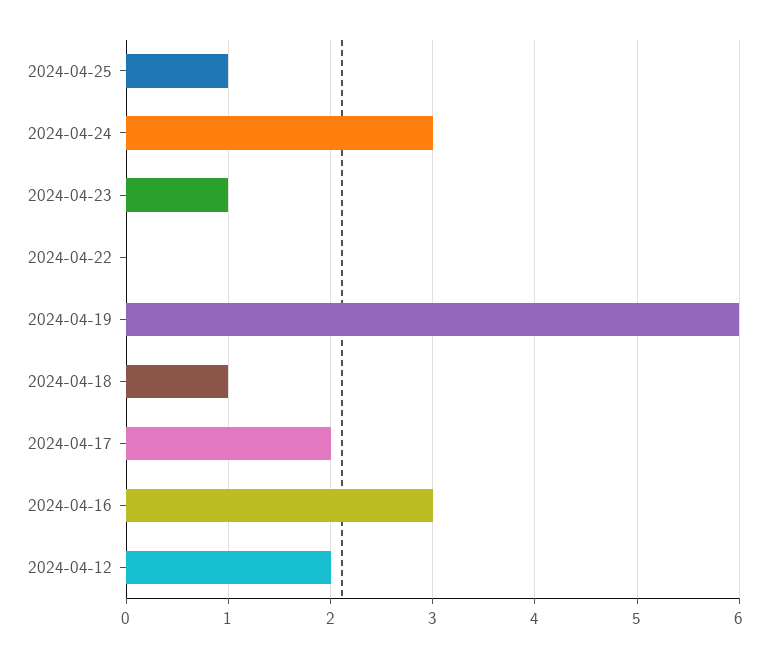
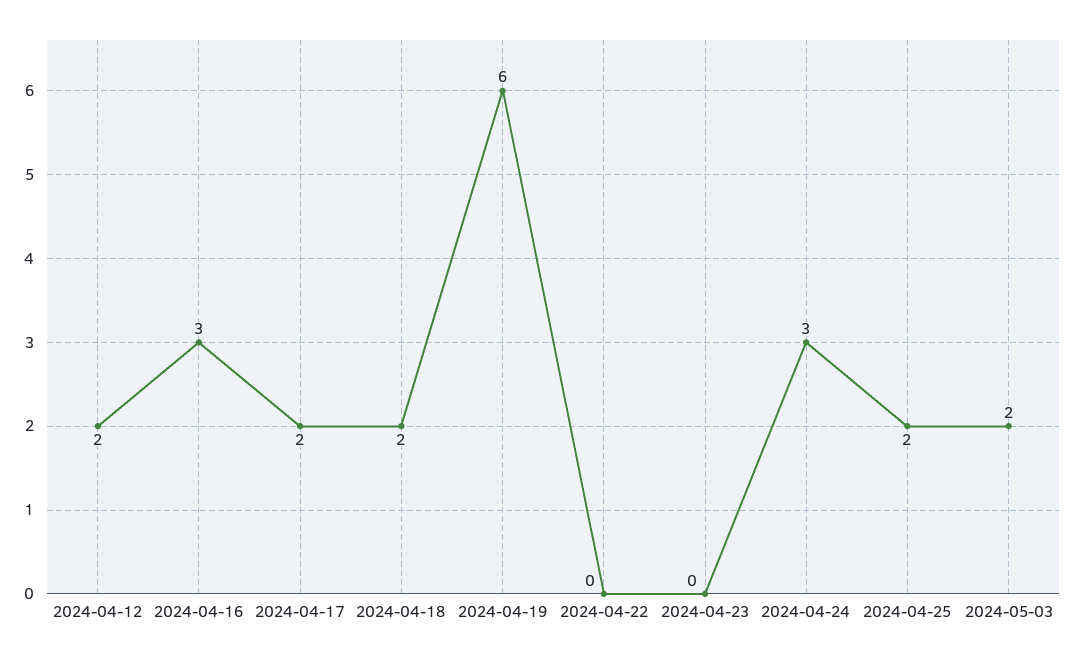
2024-04-25: 1 -> 2
2024-04-23: 1 -> 0
2024-04-18: 1 -> 2
2024-05-03: none -> 2

